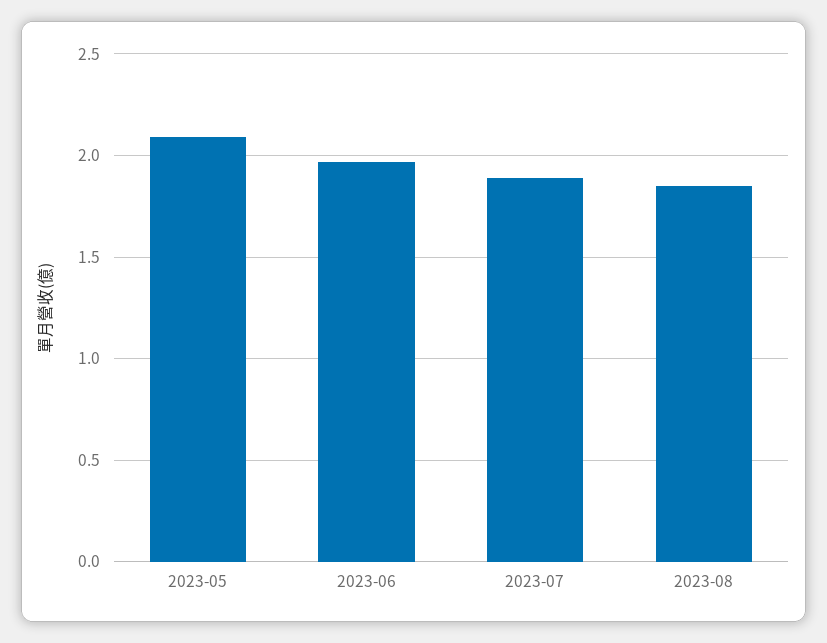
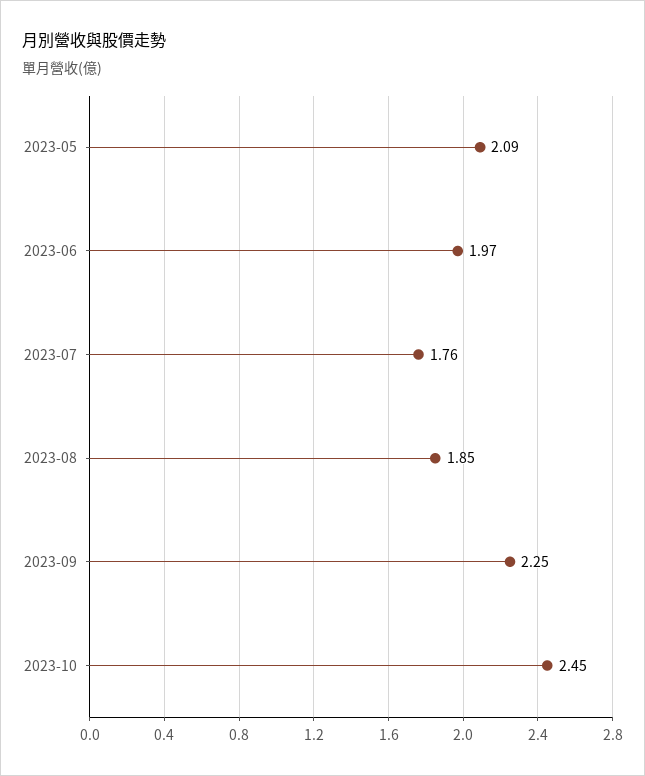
2023-07: 1.9 -> 1.76
2023-09: none -> 2.25
2023-10: none -> 2.45

